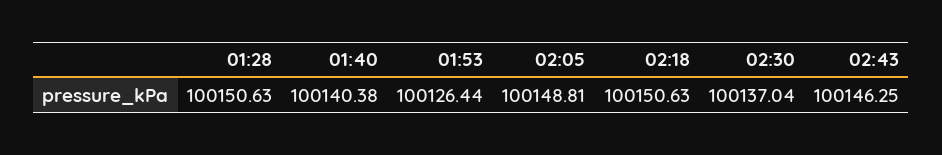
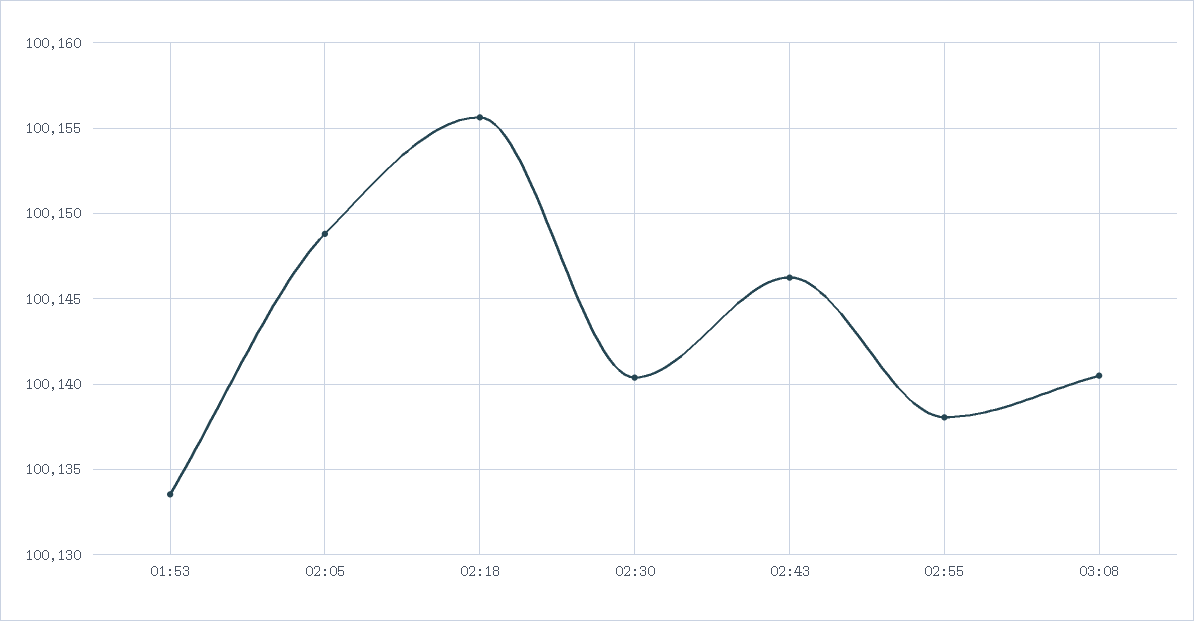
01:28: 100150.63 -> none
01:40: 100140.38 -> none
01:53: 100126.44 -> 100133.5
02:18: 100150.63 -> 100155.5
02:30: 100137.04 -> 100140.5
02:55: none -> 100138
03:08: none -> 100140.5

